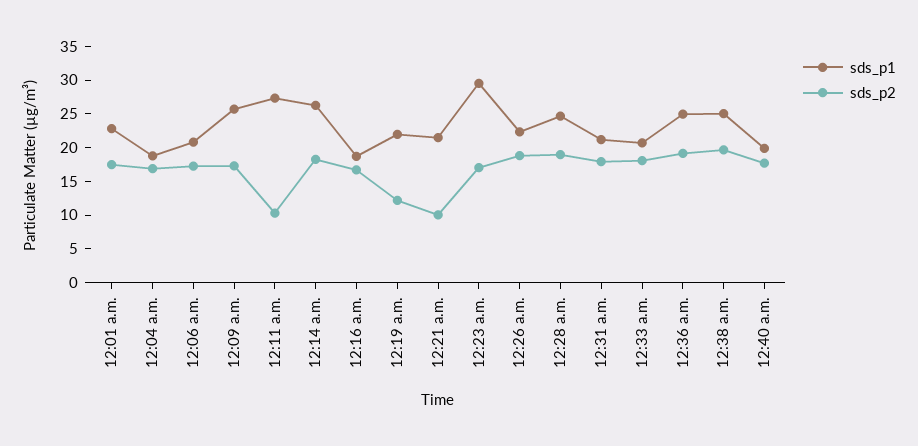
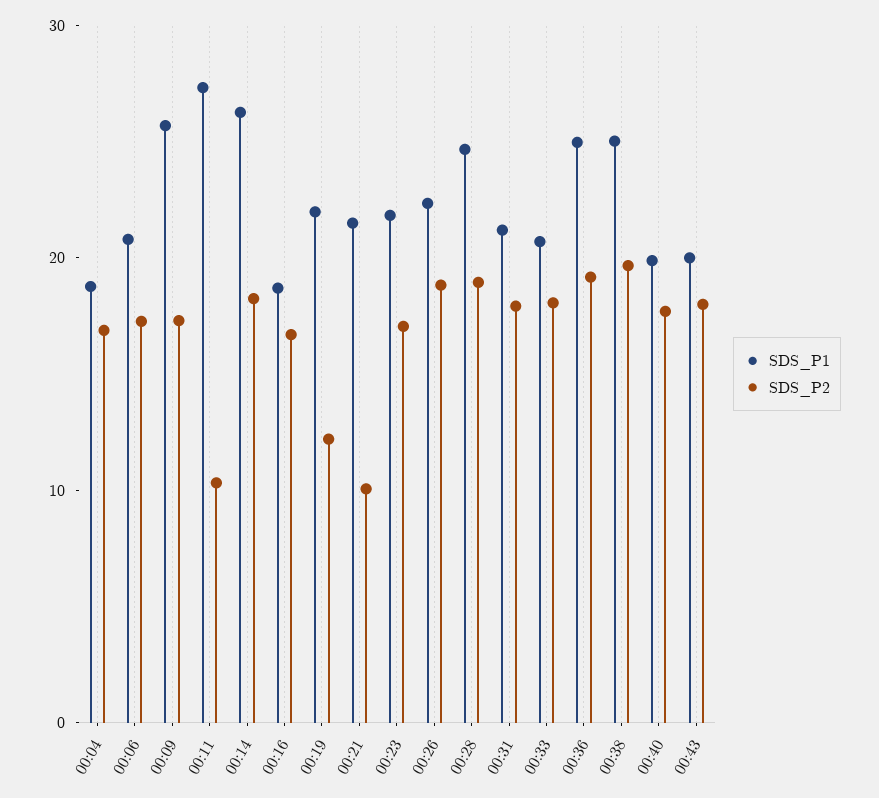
sds_p1, 12:01 a.m.: 22.5 -> none
sds_p2, 12:01 a.m.: 17.5 -> none
sds_p1, 12:23 a.m.: 30 -> 22
sds_p1, 00:43: none -> 20
sds_p2, 00:43: none -> 18

